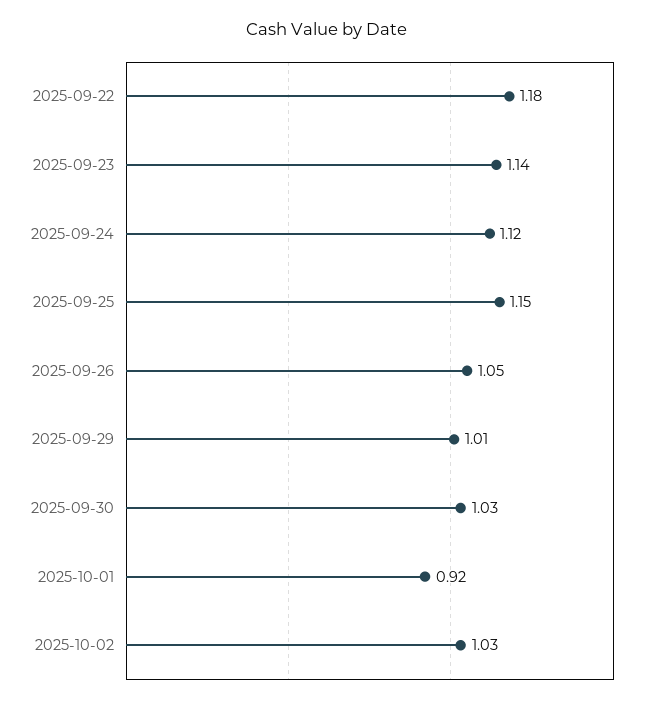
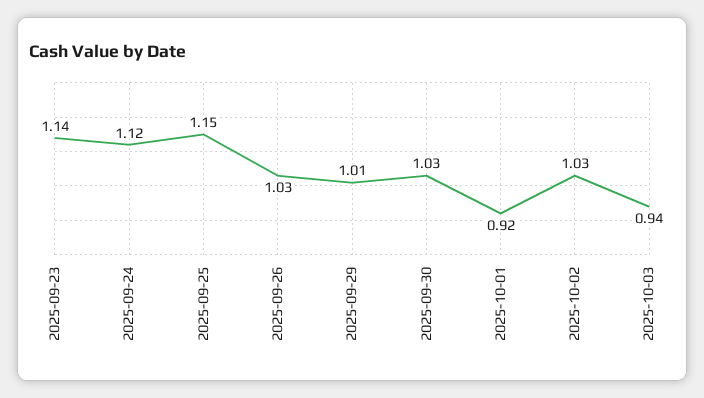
2025-09-22: 1.18 -> none
2025-09-26: 1.05 -> 1.03
2025-10-03: none -> 0.94

